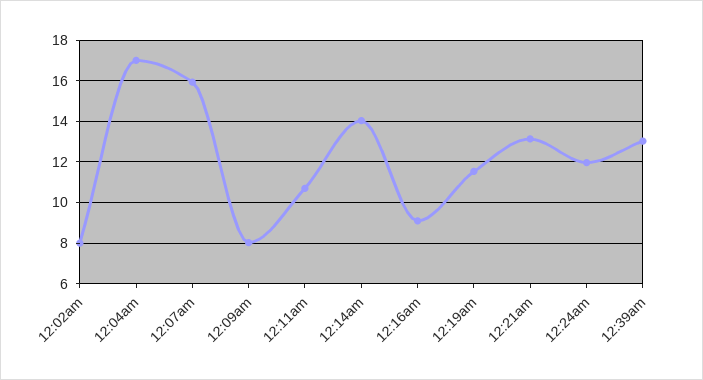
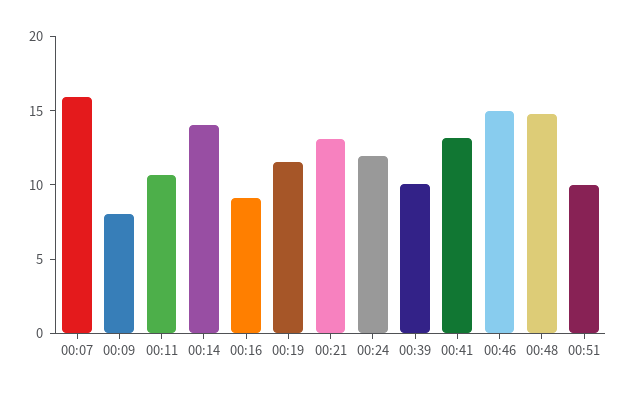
12:02am: 8 -> none
12:04am: 17 -> none
12:39am: 13 -> 10
00:41: none -> 13
00:46: none -> 15
00:48: none -> 15
00:51: none -> 10

